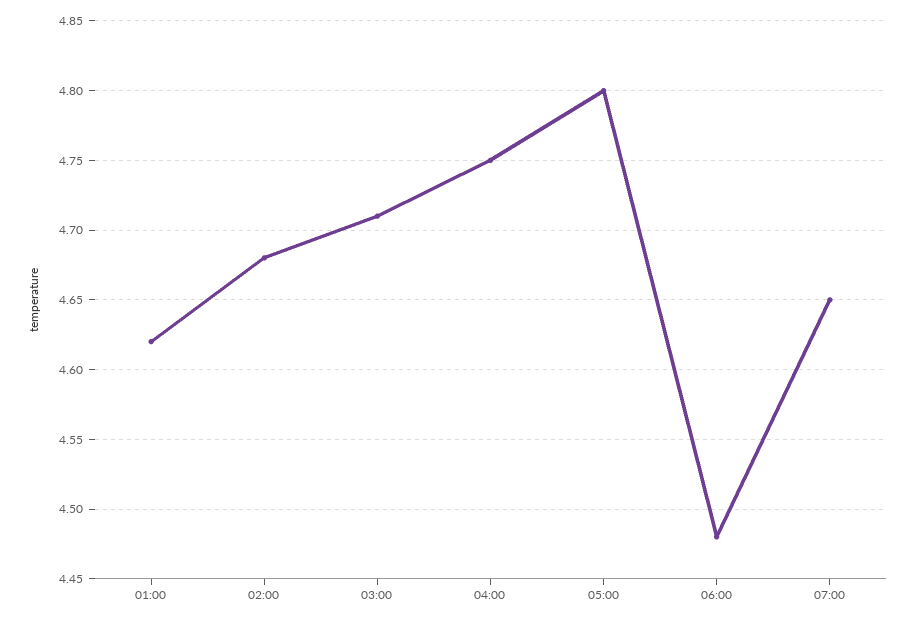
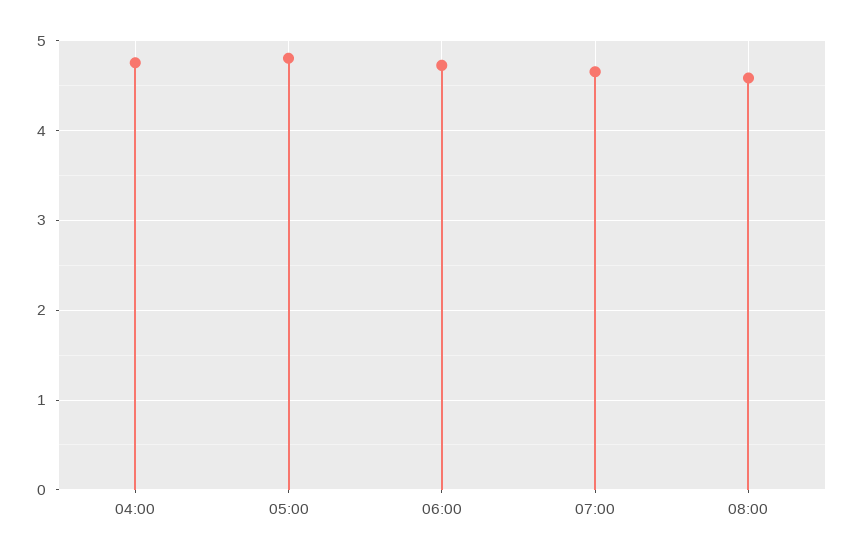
01:00: 4.62 -> none
02:00: 4.68 -> none
03:00: 4.71 -> none
06:00: 4.48 -> 4.7
08:00: none -> 4.6

